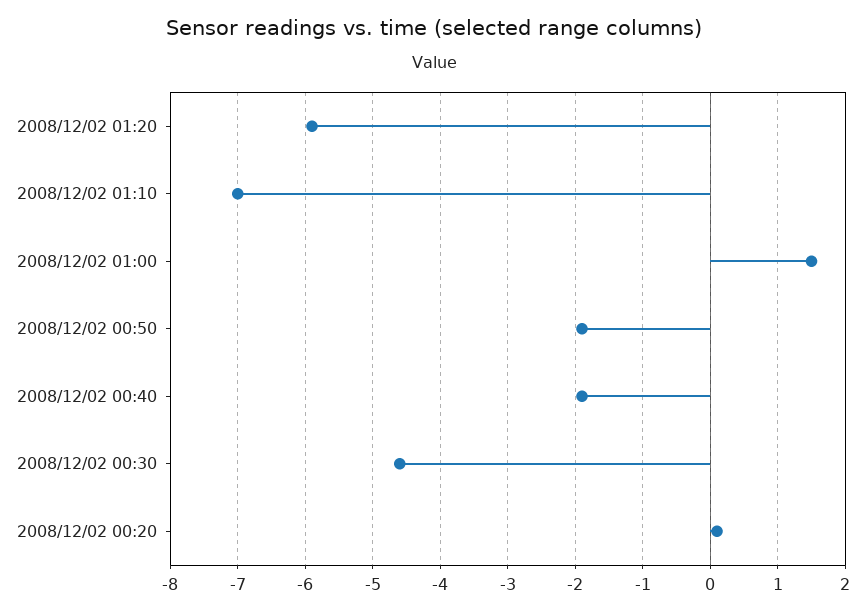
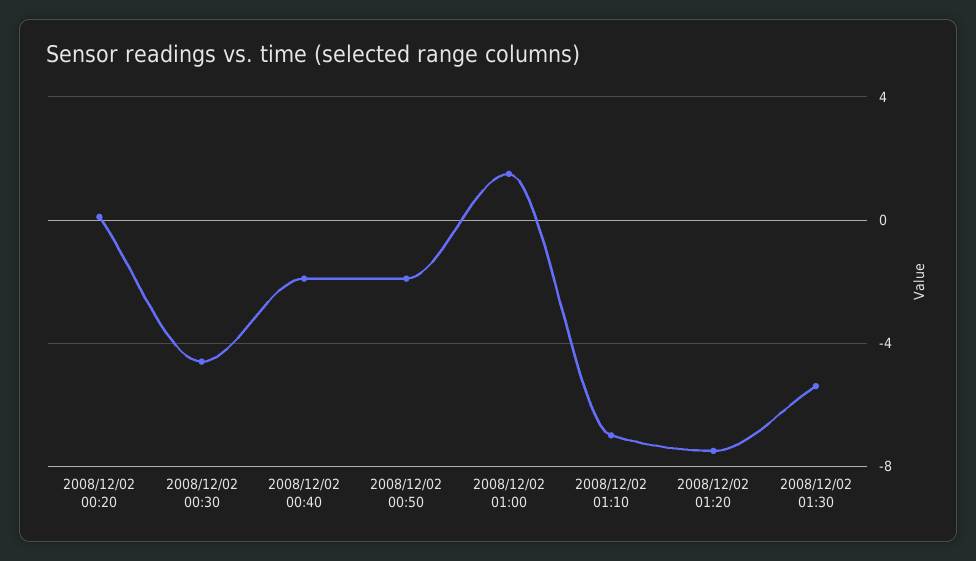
2008/12/02 01:20: -5.9 -> -7.5
2008/12/02 01:30: none -> -5.5

